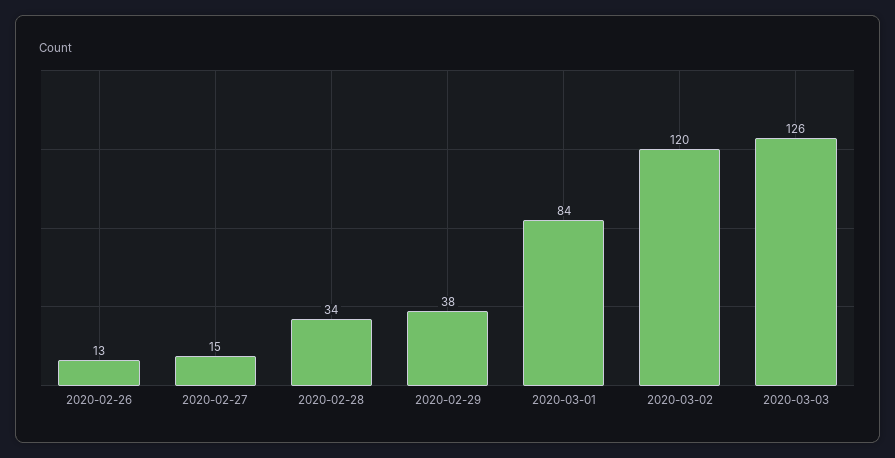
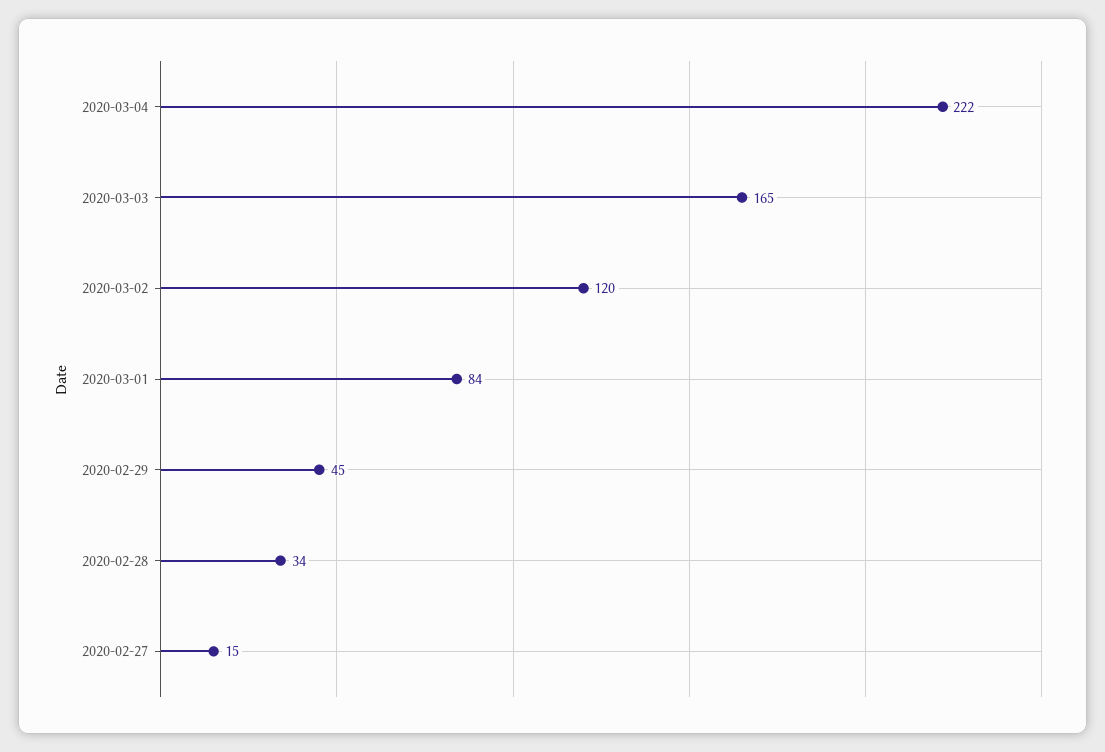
2020-02-26: 13 -> none
2020-02-29: 38 -> 45
2020-03-03: 126 -> 165
2020-03-04: none -> 222

